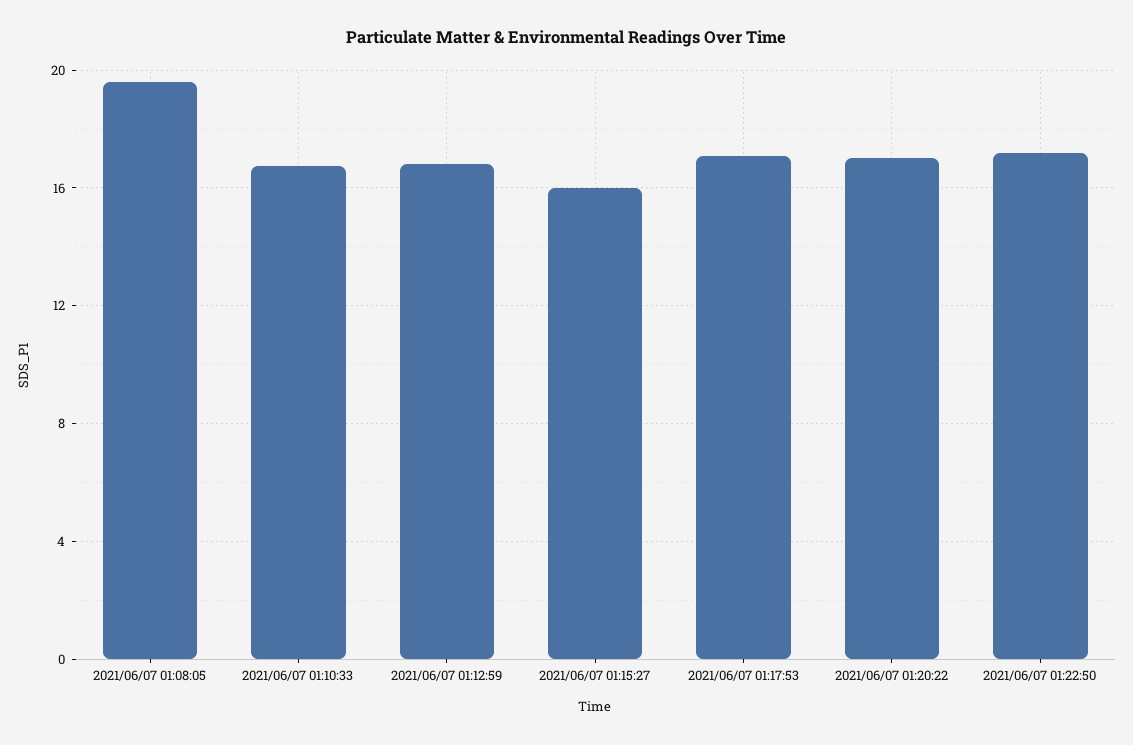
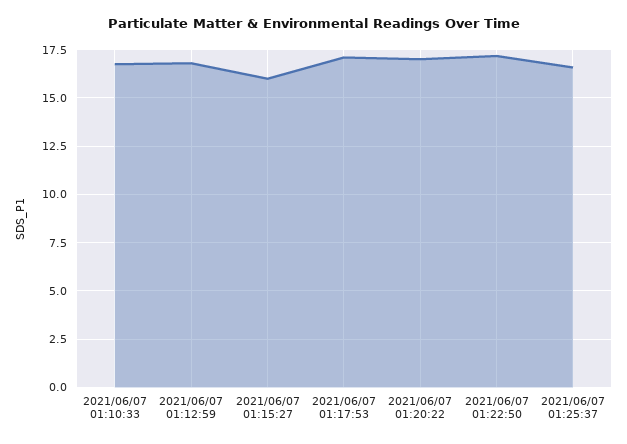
2021/06/07 01:08:05: 19.5 -> none
2021/06/07 01:25:37: none -> 16.5

